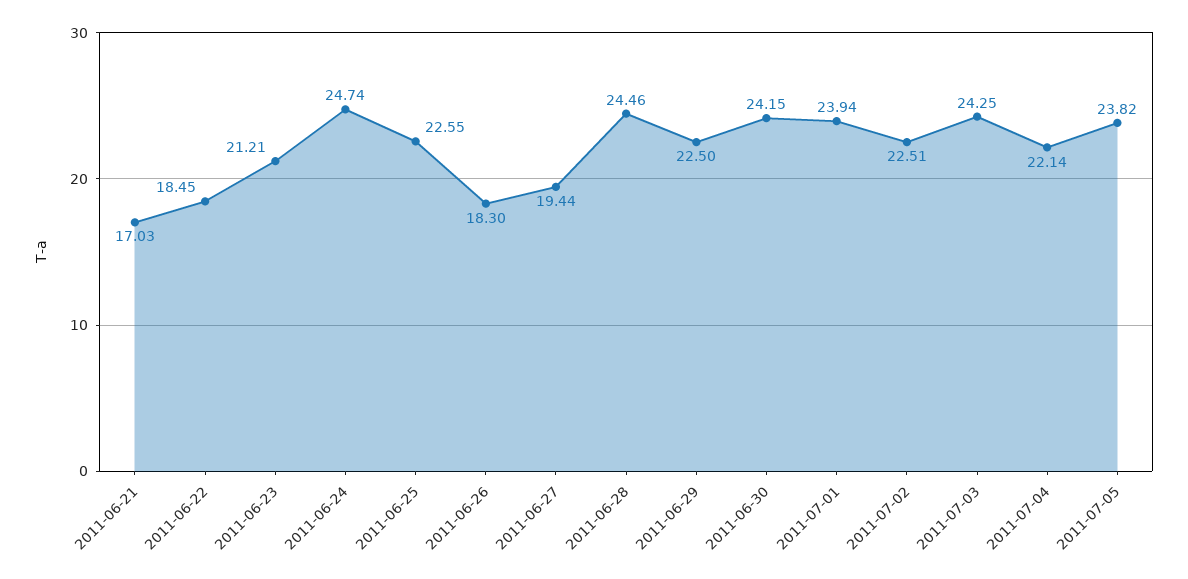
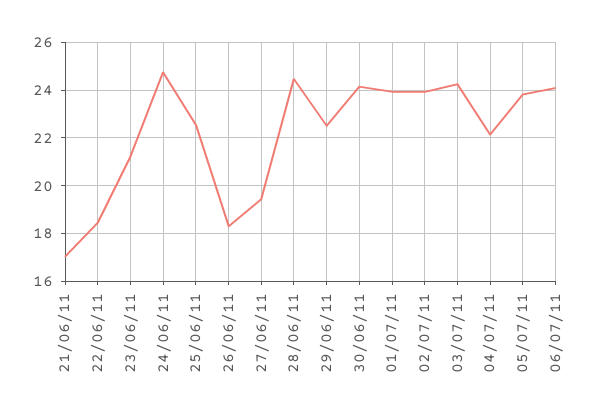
2011-07-02: 22.51 -> 24
06/07/11: none -> 24

